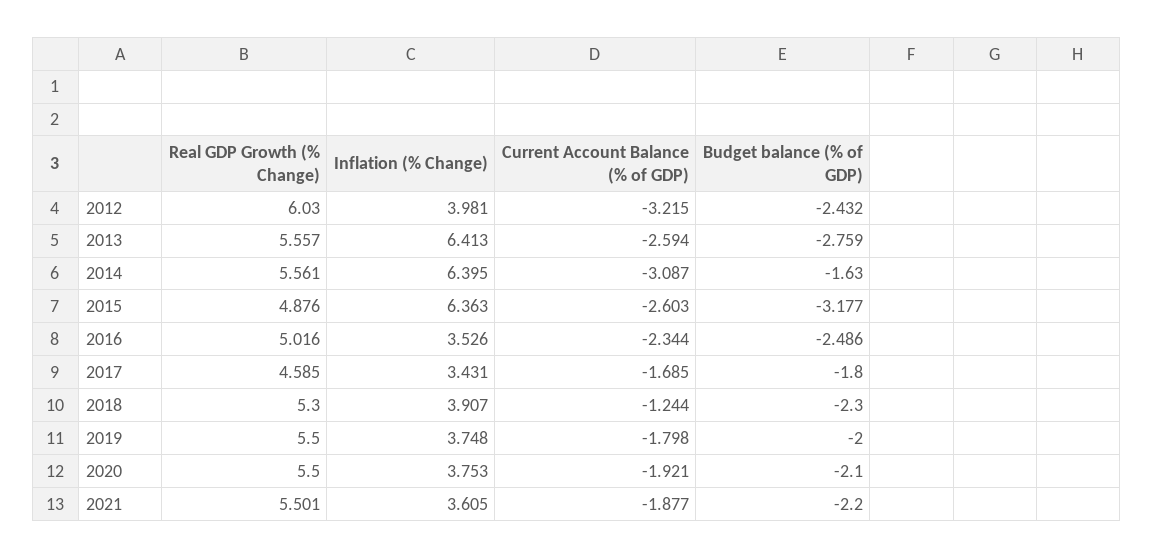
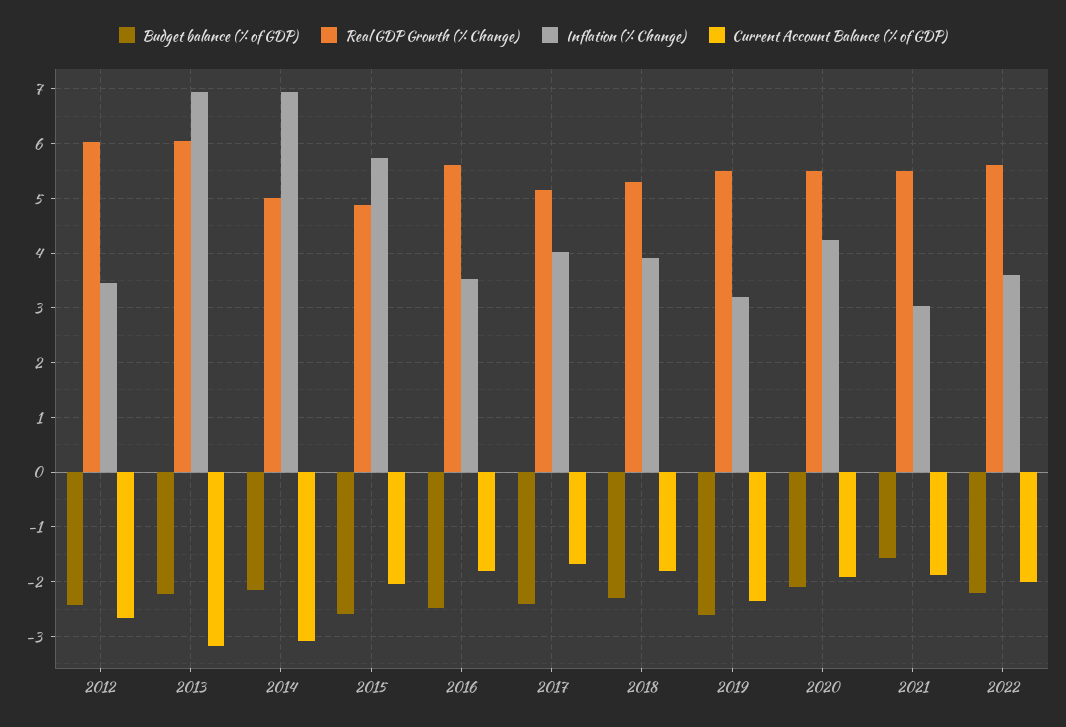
Inflation (% Change), 2012: 3.981 -> 3.4
Current Account Balance (% of GDP), 2012: -3.215 -> -2.6
Real GDP Growth (% Change), 2013: 5.557 -> 6
Inflation (% Change), 2013: 6.413 -> 7
Current Account Balance (% of GDP), 2013: -2.594 -> -3.2
Budget balance (% of GDP), 2013: -2.759 -> -2.2
Real GDP Growth (% Change), 2014: 5.561 -> 5
Inflation (% Change), 2014: 6.395 -> 7
Budget balance (% of GDP), 2014: -1.63 -> -2.2
Inflation (% Change), 2015: 6.363 -> 5.8
Current Account Balance (% of GDP), 2015: -2.603 -> -2
Budget balance (% of GDP), 2015: -3.177 -> -2.6
Real GDP Growth (% Change), 2016: 5.016 -> 5.6
Current Account Balance (% of GDP), 2016: -2.344 -> -1.8
Real GDP Growth (% Change), 2017: 4.585 -> 5.2
Inflation (% Change), 2017: 3.431 -> 4
Budget balance (% of GDP), 2017: -1.8 -> -2.4
Current Account Balance (% of GDP), 2018: -1.244 -> -1.8
Inflation (% Change), 2019: 3.748 -> 3.2
Current Account Balance (% of GDP), 2019: -1.798 -> -2.4
Budget balance (% of GDP), 2019: -2 -> -2.6
Inflation (% Change), 2020: 3.753 -> 4.2
Inflation (% Change), 2021: 3.605 -> 3
Budget balance (% of GDP), 2021: -2.2 -> -1.6
Budget balance (% of GDP), 2022: none -> -2.2
Real GDP Growth (% Change), 2022: none -> 5.6
Inflation (% Change), 2022: none -> 3.6
Current Account Balance (% of GDP), 2022: none -> -2

